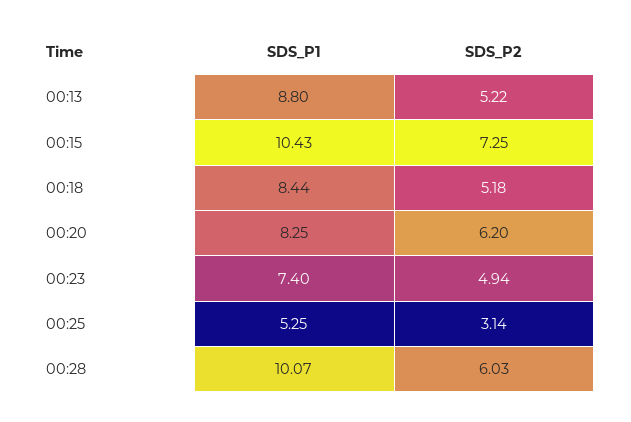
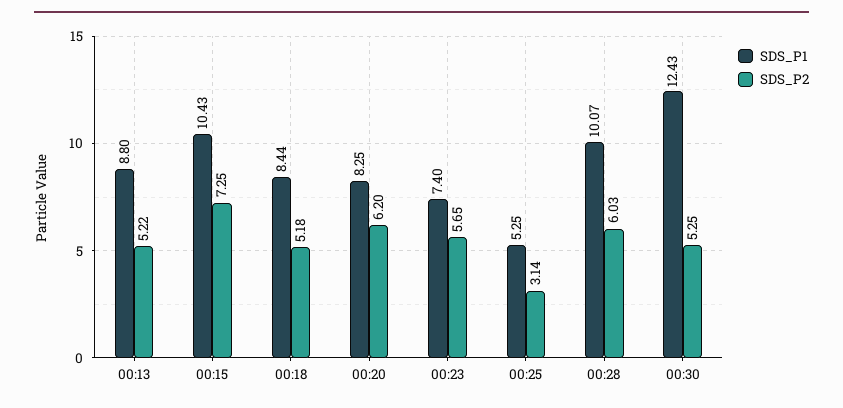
SDS_P2, 00:23: 4.94 -> 5.65
SDS_P1, 00:30: none -> 12.43
SDS_P2, 00:30: none -> 5.25

